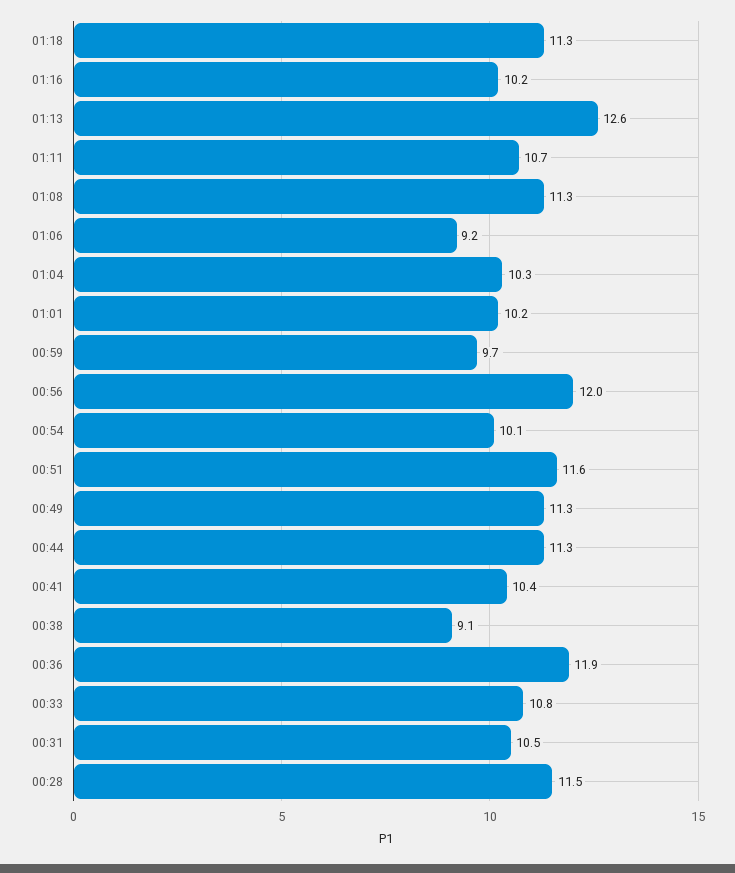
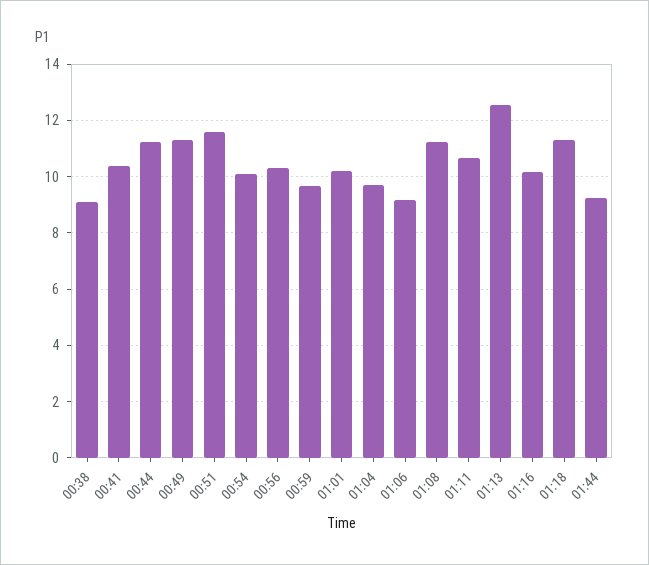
01:04: 10.3 -> 9.75
00:56: 12 -> 10.25
00:36: 11.9 -> none
00:33: 10.8 -> none
00:31: 10.5 -> none
00:28: 11.5 -> none
01:44: none -> 9.25

